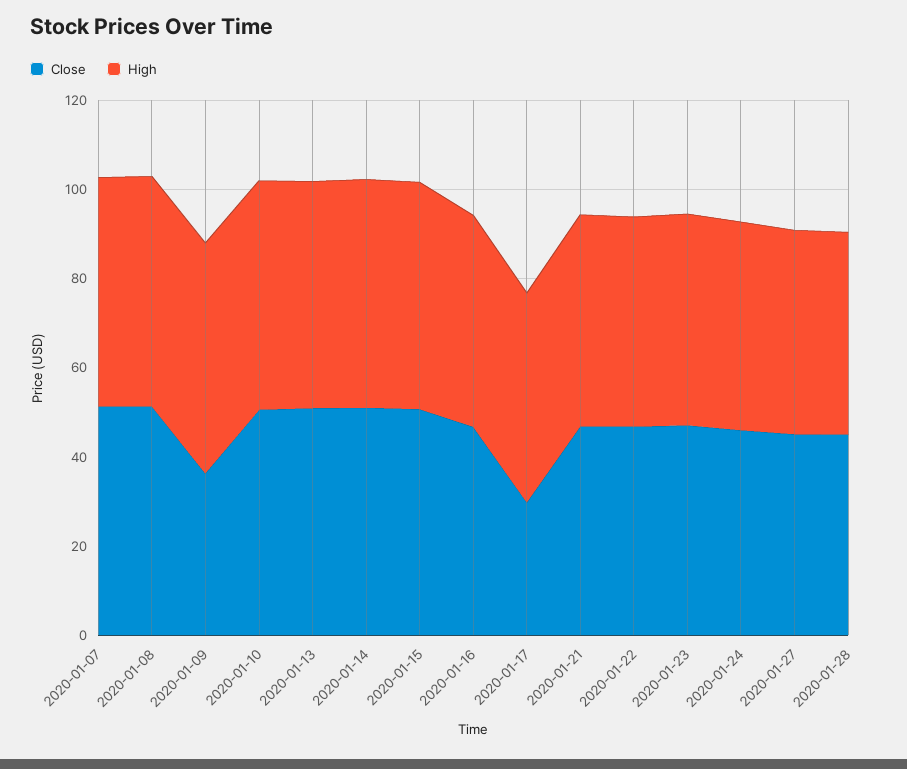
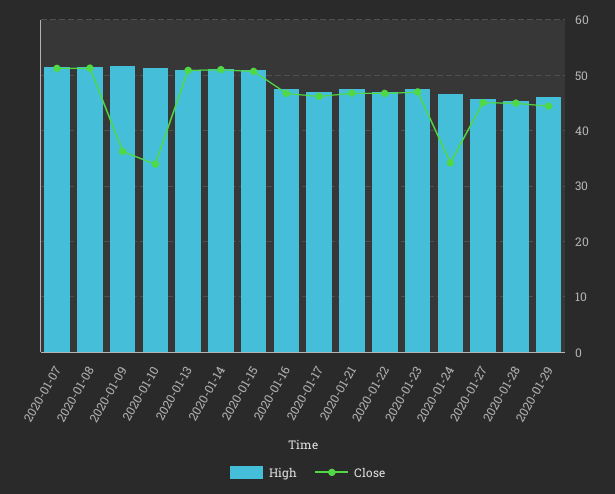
Close, 2020-01-10: 50 -> 34
Close, 2020-01-17: 30 -> 46
Close, 2020-01-24: 45 -> 34
High, 2020-01-29: none -> 46
Close, 2020-01-29: none -> 44

